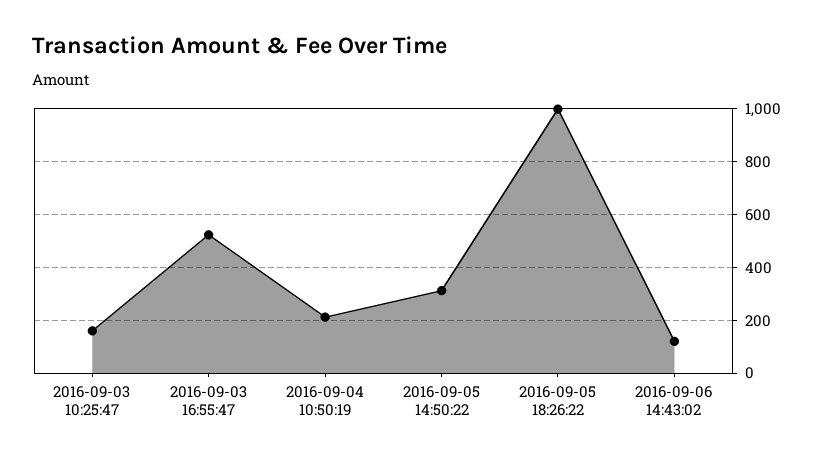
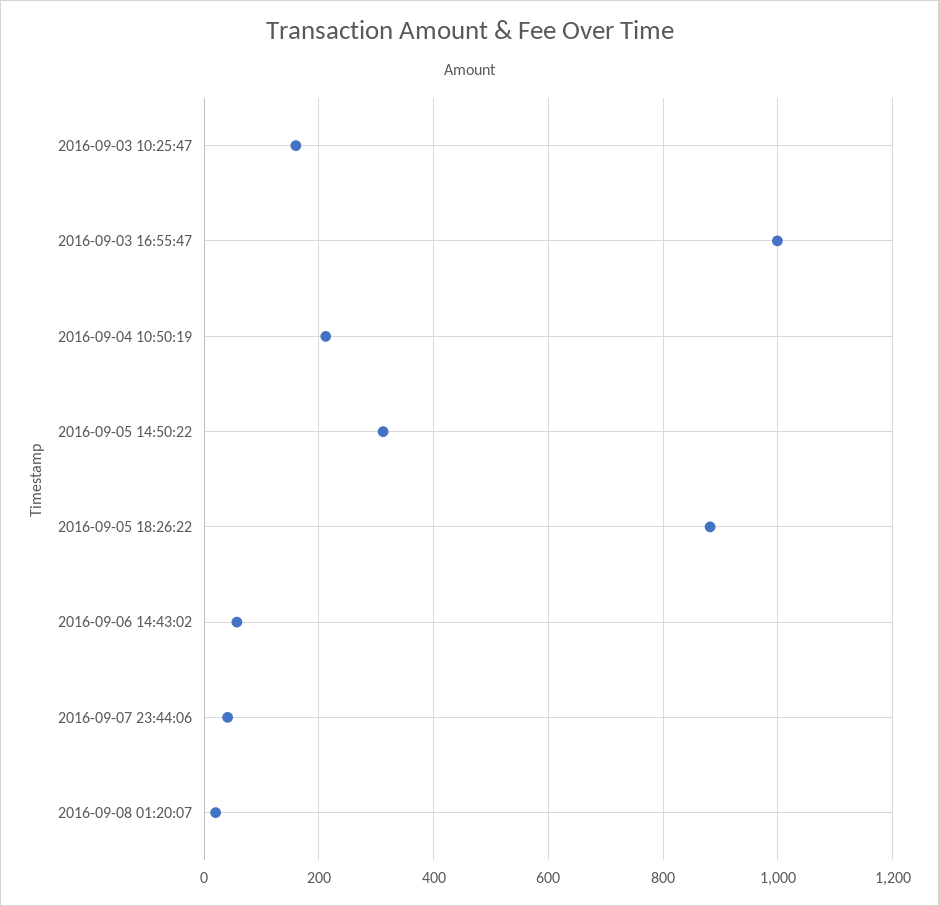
2016-09-03 16:55:47: 525 -> 1000
2016-09-05 18:26:22: 1000 -> 880
2016-09-06 14:43:02: 125 -> 60
2016-09-07 23:44:06: none -> 40
2016-09-08 01:20:07: none -> 20

